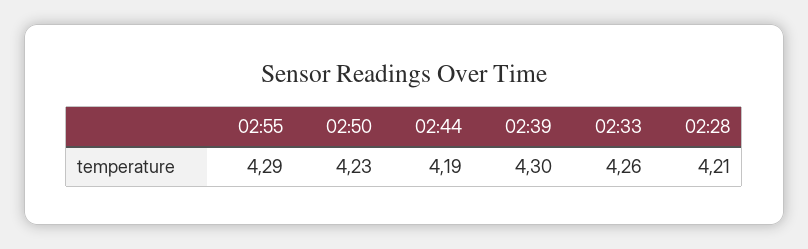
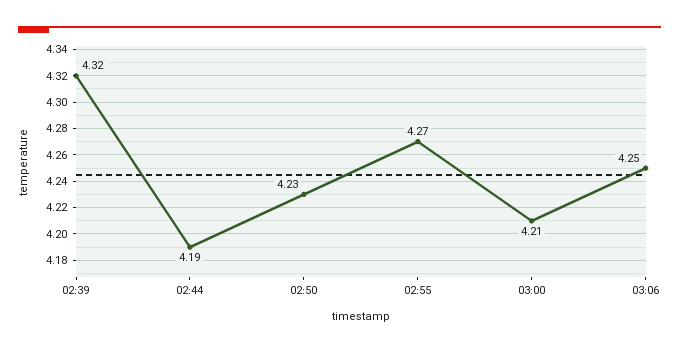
02:55: 4.29 -> 4.27
02:39: 4.3 -> 4.32
02:33: 4.26 -> none
02:28: 4.21 -> none
03:00: none -> 4.21
03:06: none -> 4.25

